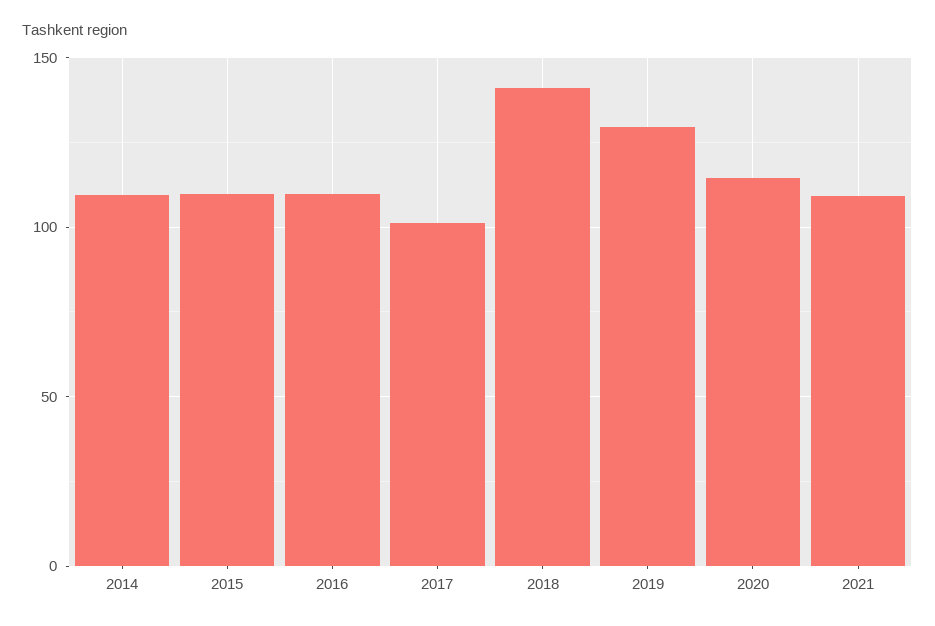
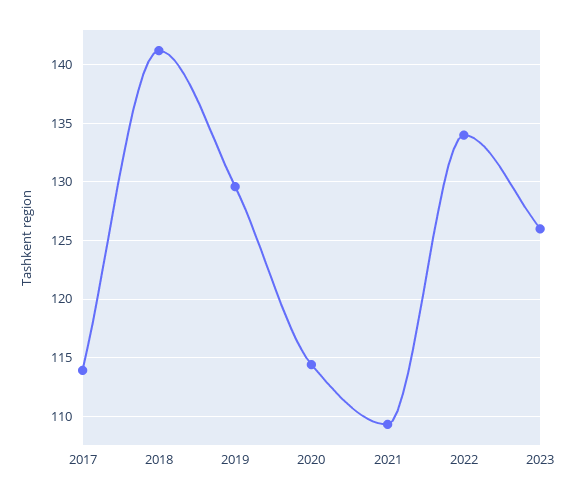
2014: 110 -> none
2015: 110 -> none
2016: 110 -> none
2017: 100 -> 114
2022: none -> 134
2023: none -> 126

